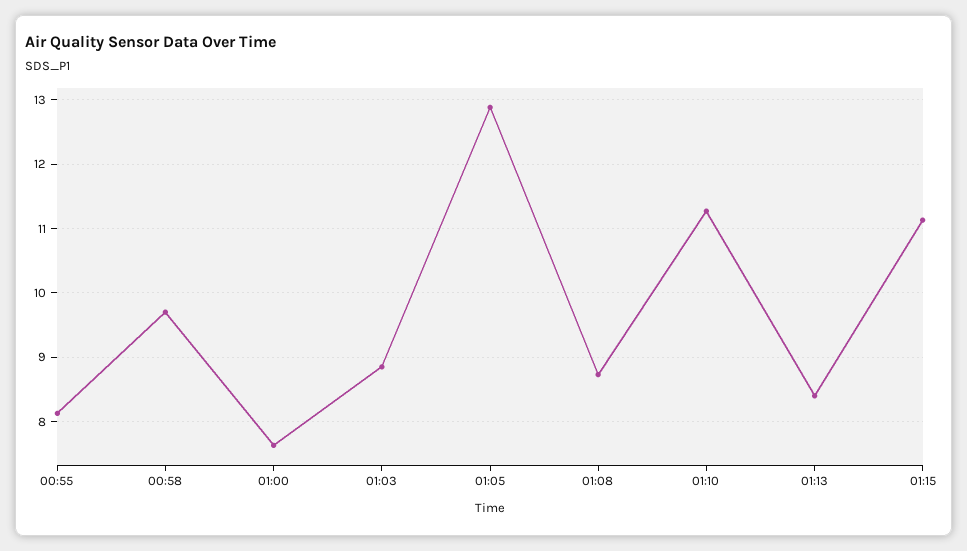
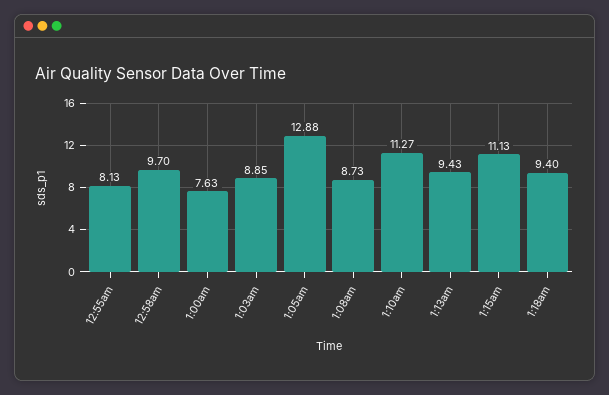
01:13: 8.4 -> 9.43
1:18am: none -> 9.4

